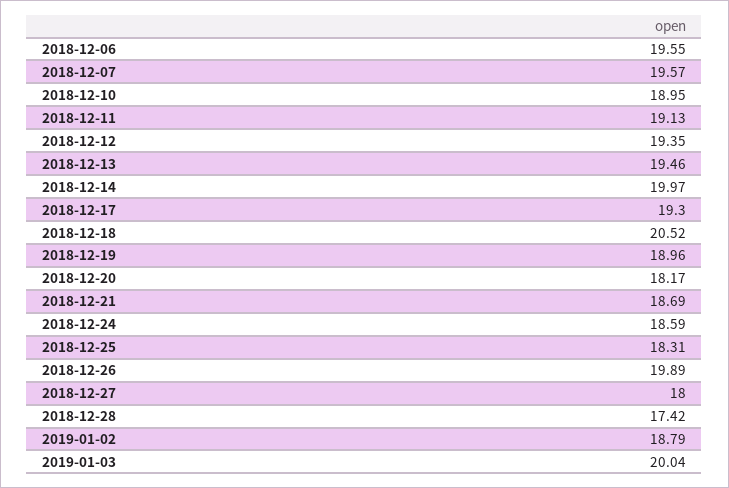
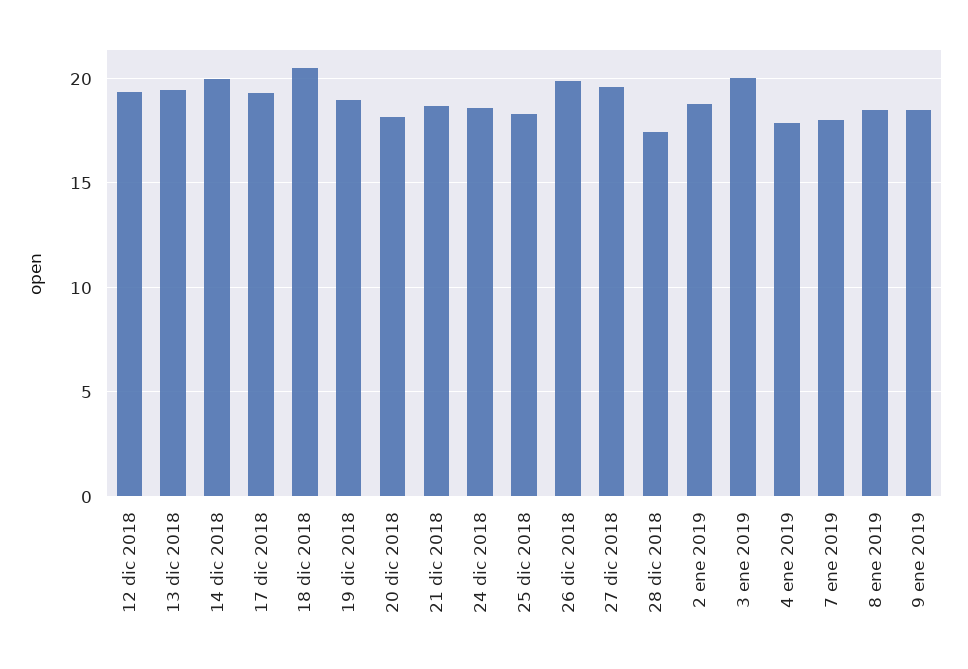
2018-12-06: 19.55 -> none
2018-12-07: 19.57 -> none
2018-12-10: 18.95 -> none
2018-12-11: 19.13 -> none
2018-12-27: 18 -> 19.5
4 ene 2019: none -> 18
7 ene 2019: none -> 18
8 ene 2019: none -> 18.5
9 ene 2019: none -> 18.5

